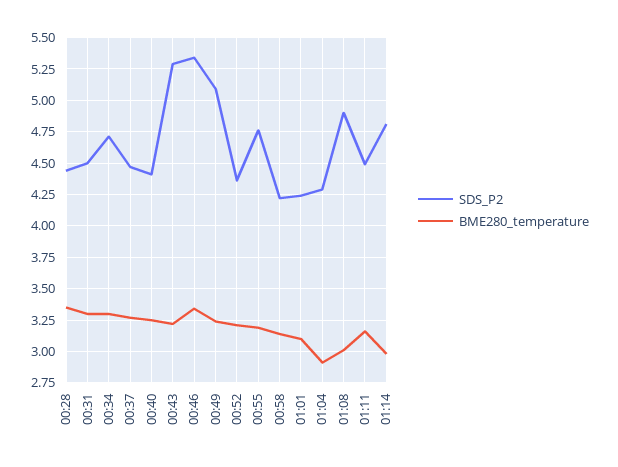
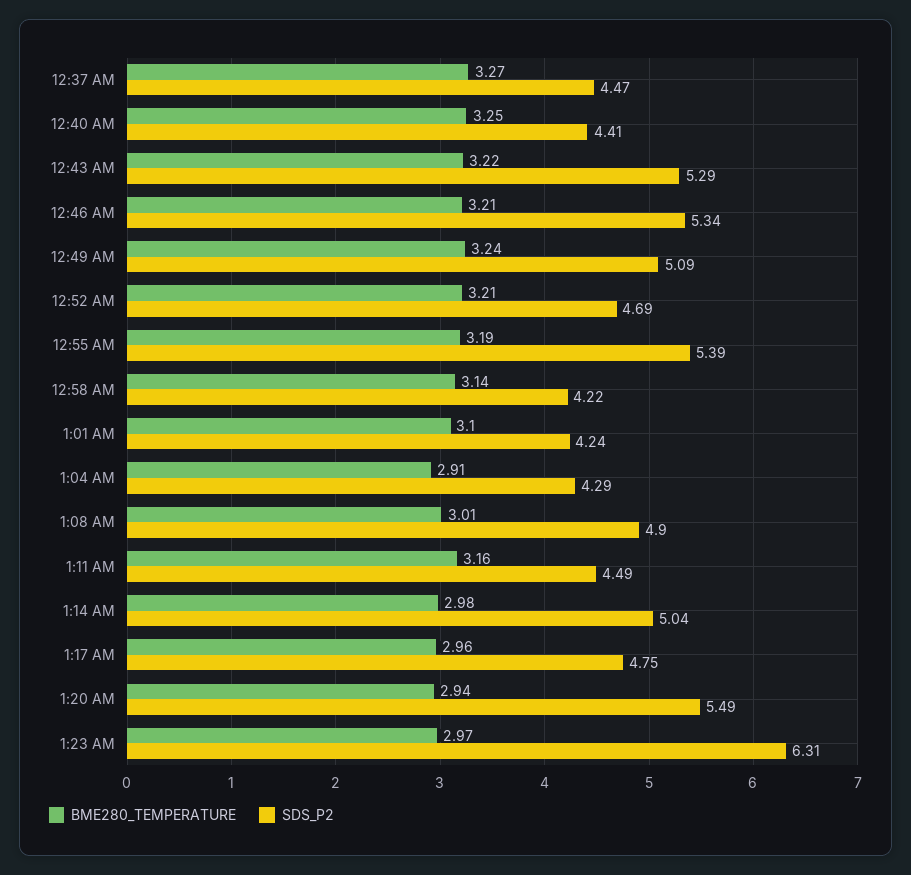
SDS_P2, 00:28: 4.45 -> none
BME280_temperature, 00:28: 3.35 -> none
SDS_P2, 00:31: 4.5 -> none
BME280_temperature, 00:31: 3.3 -> none
SDS_P2, 00:34: 4.7 -> none
BME280_temperature, 00:34: 3.3 -> none
BME280_temperature, 00:46: 3.35 -> 3.21
SDS_P2, 00:52: 4.35 -> 4.69
SDS_P2, 00:55: 4.75 -> 5.39
SDS_P2, 01:14: 4.8 -> 5.04
BME280_temperature, 1:17 AM: none -> 2.96
SDS_P2, 1:17 AM: none -> 4.75
BME280_temperature, 1:20 AM: none -> 2.94
SDS_P2, 1:20 AM: none -> 5.49
BME280_temperature, 1:23 AM: none -> 2.97
SDS_P2, 1:23 AM: none -> 6.31

